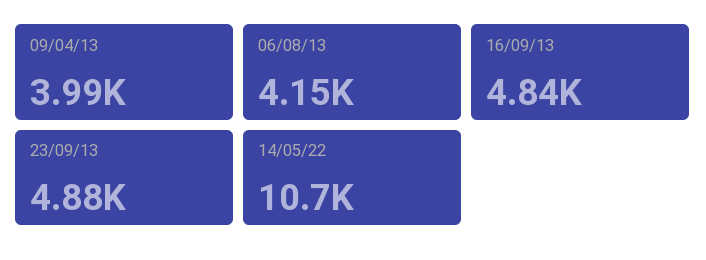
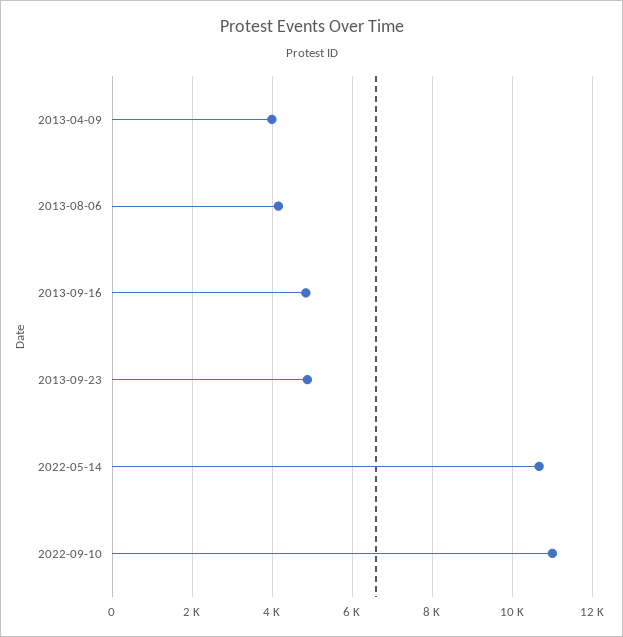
2022-09-10: none -> 11000

